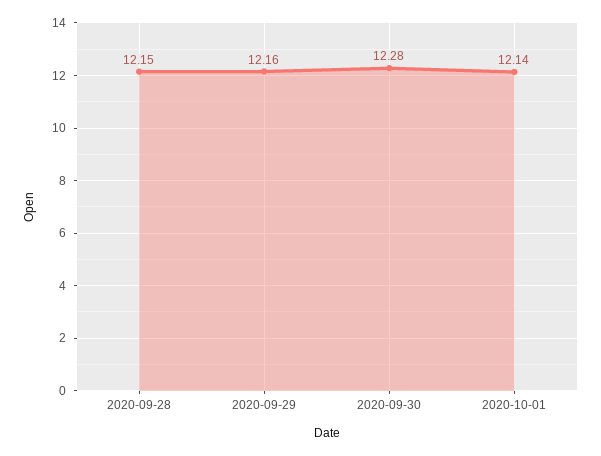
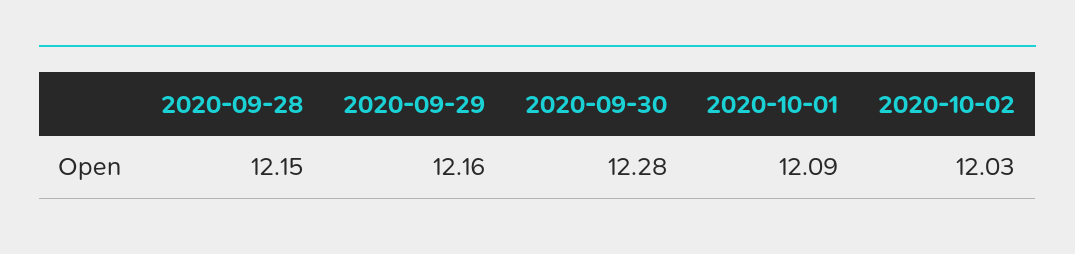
2020-10-01: 12.14 -> 12.09
2020-10-02: none -> 12.03

